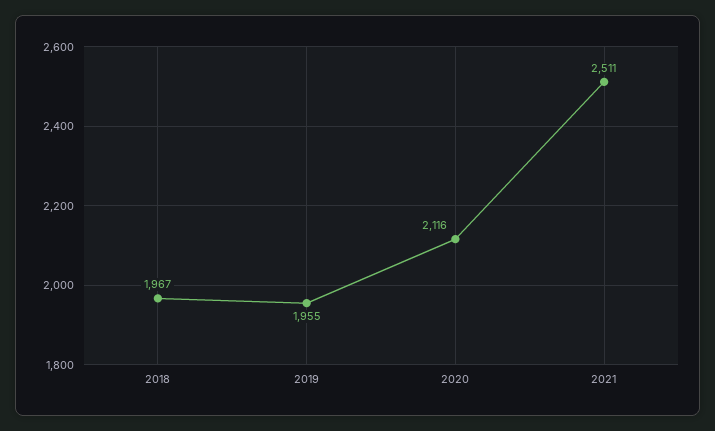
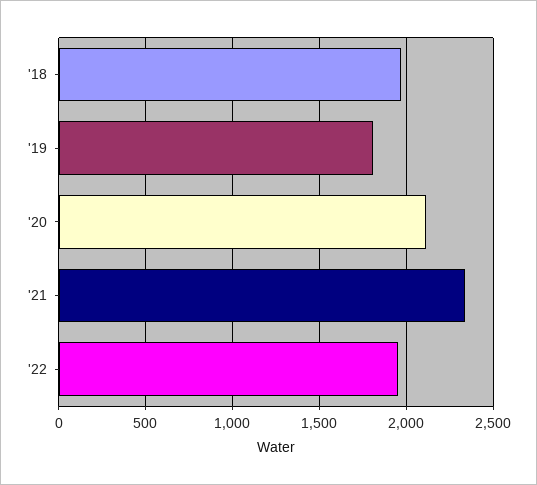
2019: 1955 -> 1800
2021: 2511 -> 2350
'22: none -> 1950

